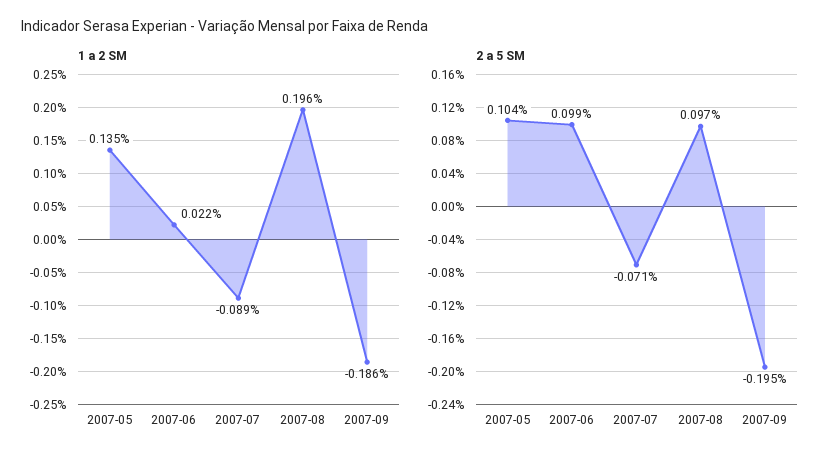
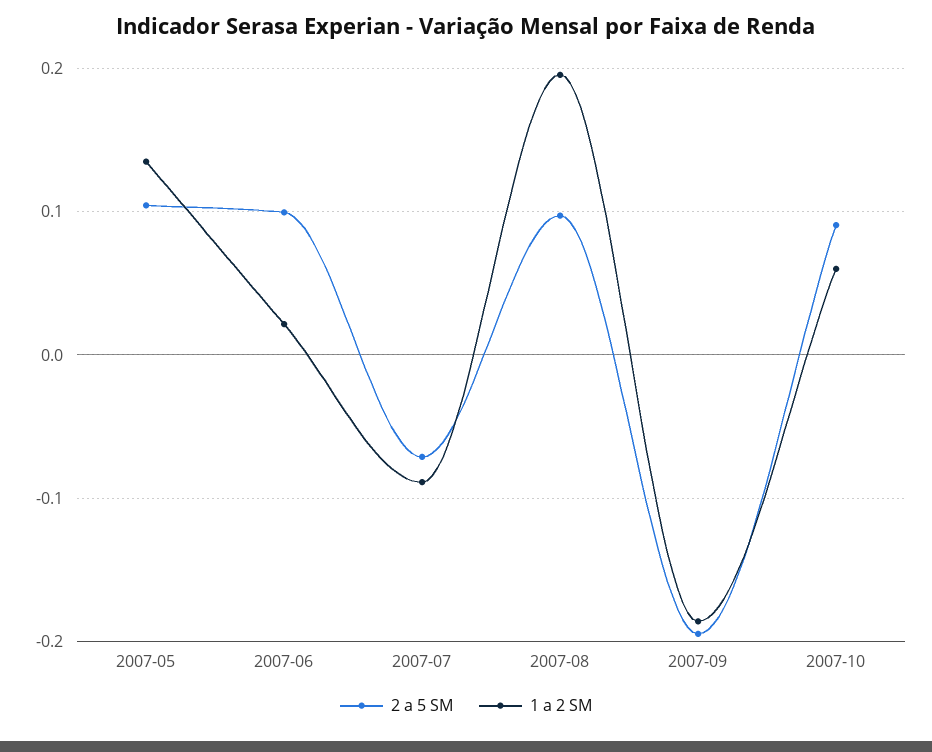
2 a 5 SM, 2007-10: none -> 0.09
1 a 2 SM, 2007-10: none -> 0.06

